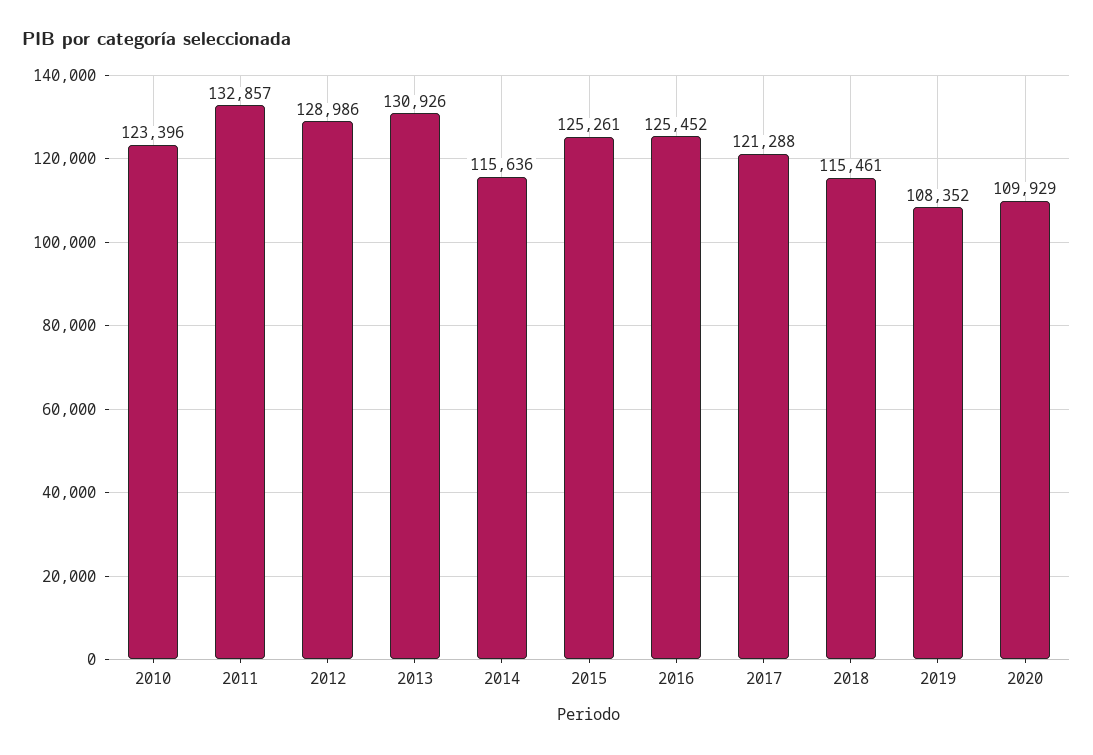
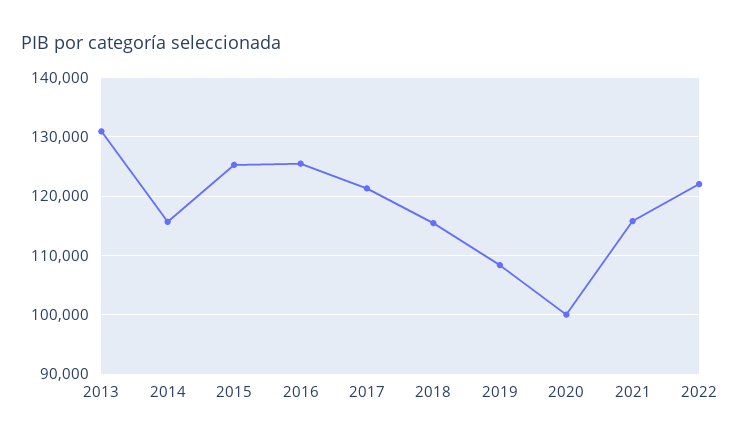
2010: 123396 -> none
2011: 132857 -> none
2012: 128986 -> none
2020: 109929 -> 100000
2021: none -> 116000
2022: none -> 122000

